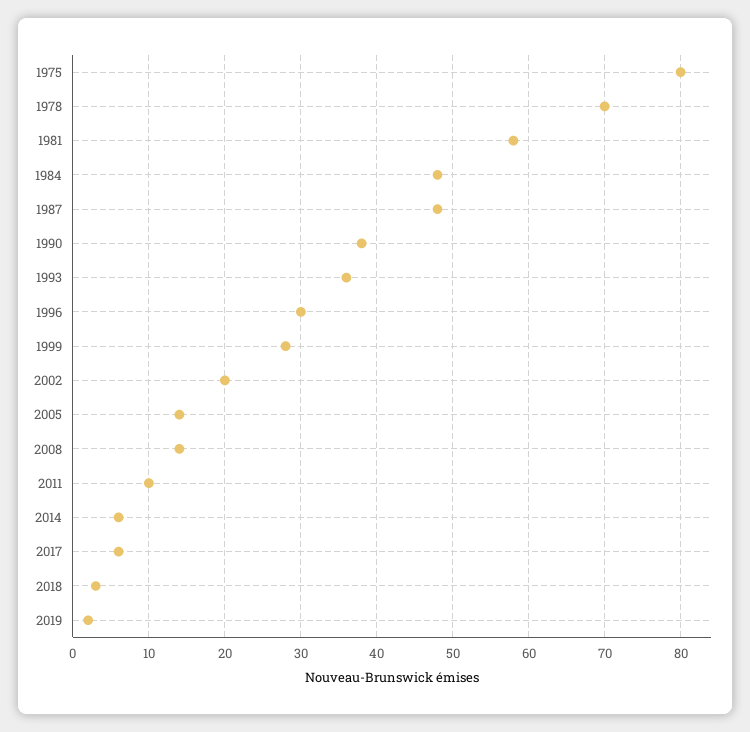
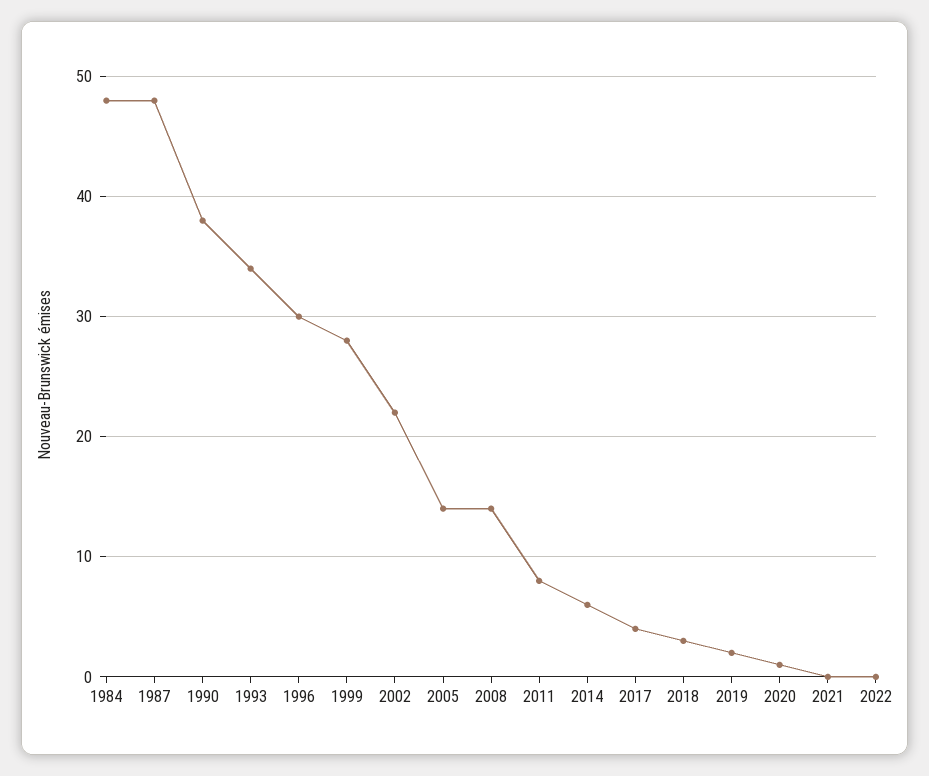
1975: 80 -> none
1978: 70 -> none
1981: 58 -> none
1993: 36 -> 34
2002: 20 -> 22
2011: 10 -> 8
2017: 6 -> 4
2020: none -> 1
2021: none -> 0
2022: none -> 0

